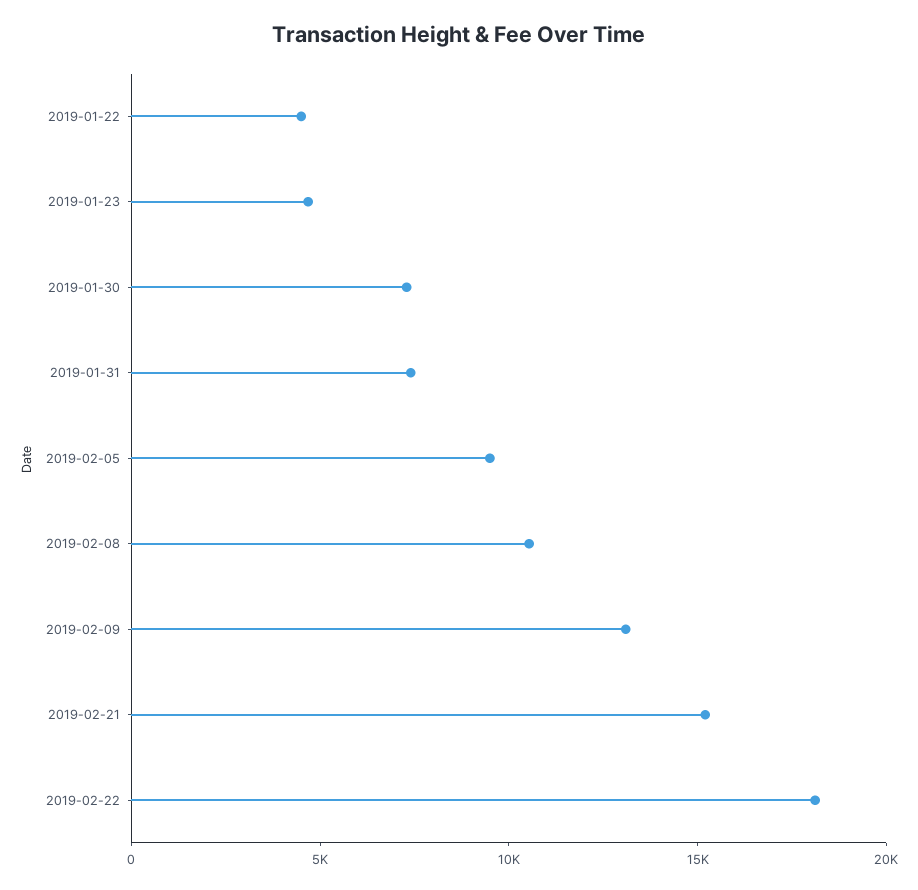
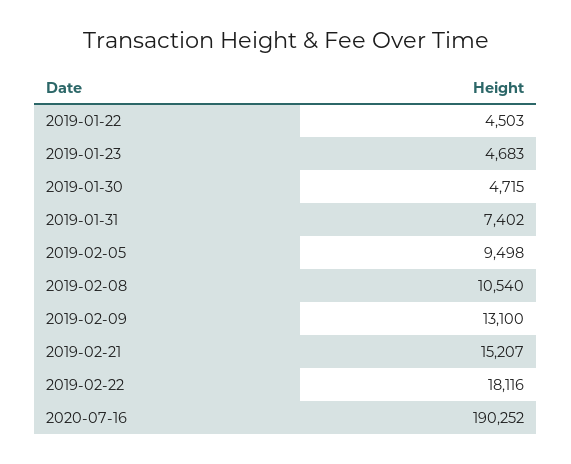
2019-01-30: 7000 -> 4715
2020-07-16: none -> 190252

